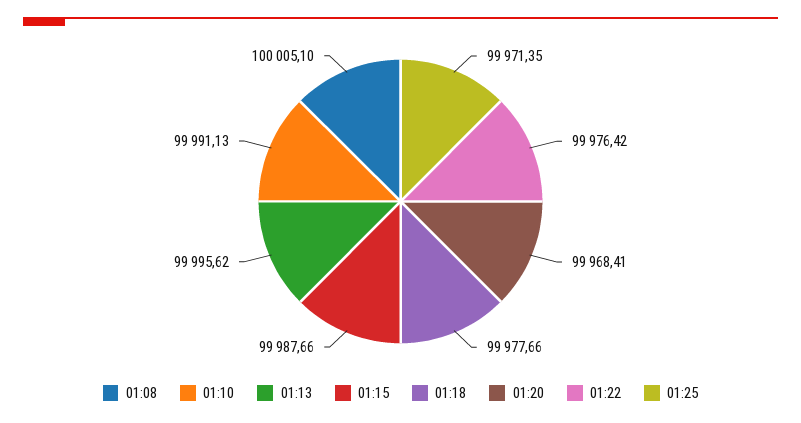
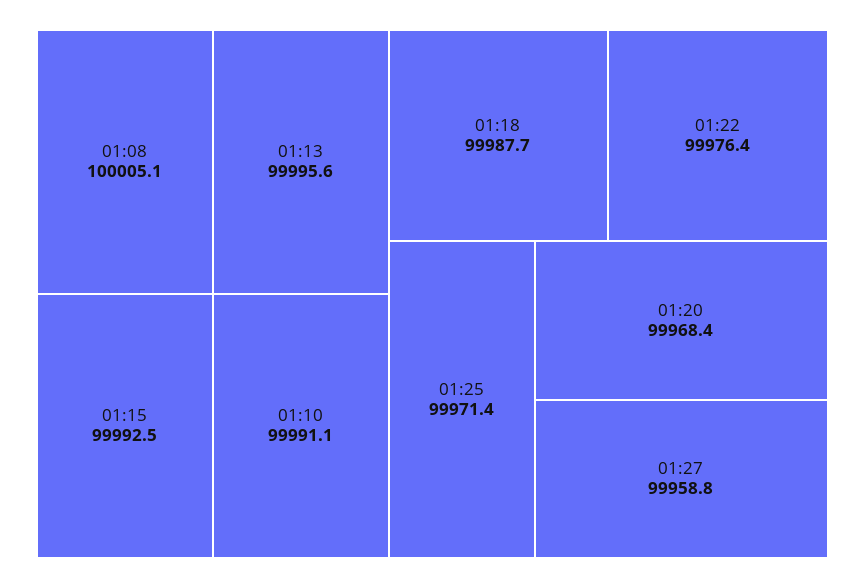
01:15: 99987.66 -> 99992.5
01:18: 99977.66 -> 99987.7
01:27: none -> 99958.8

